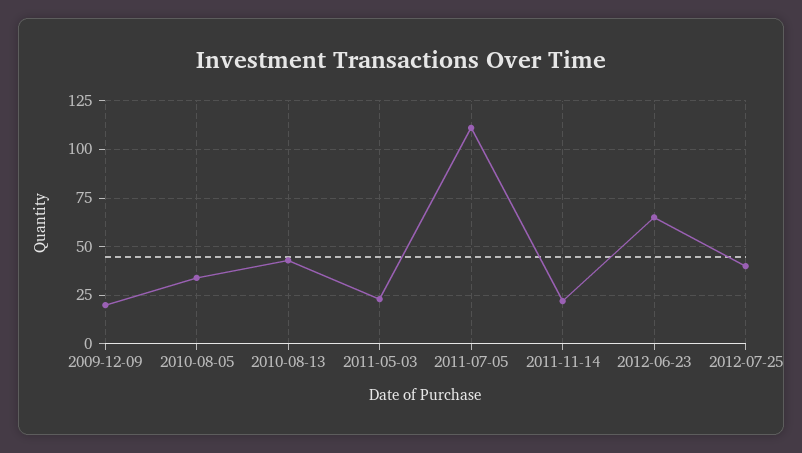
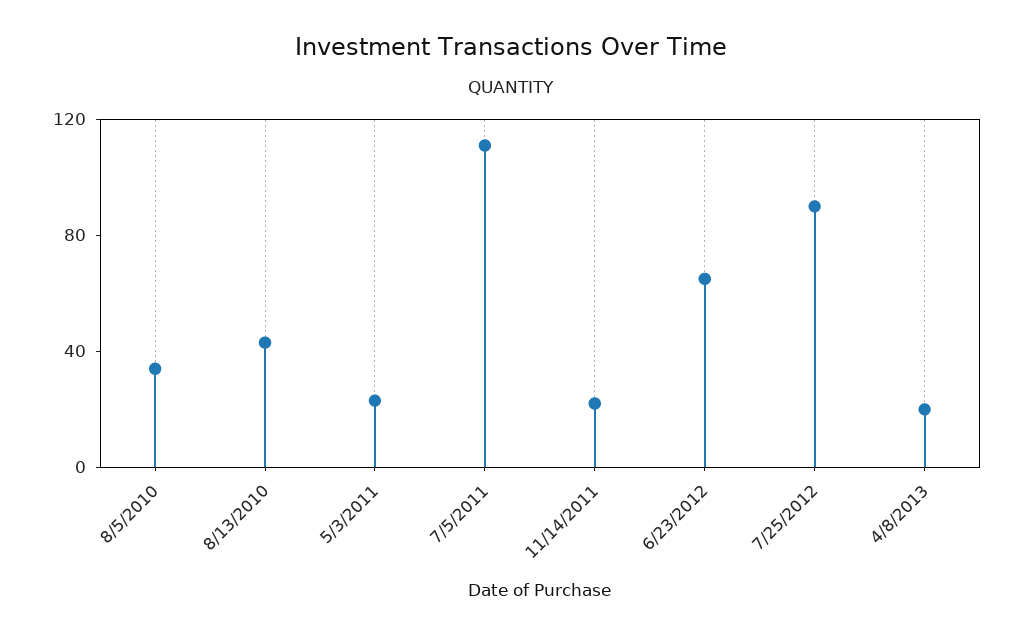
2009-12-09: 20 -> none
2012-07-25: 40 -> 90
4/8/2013: none -> 20

